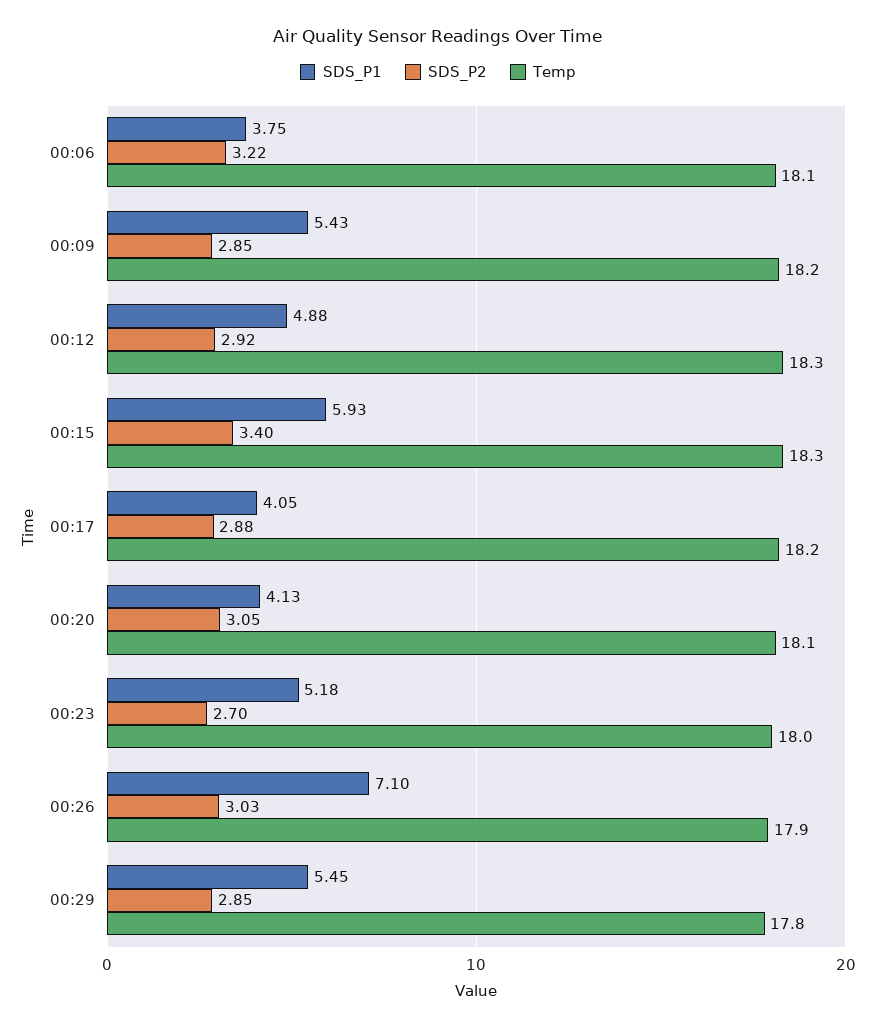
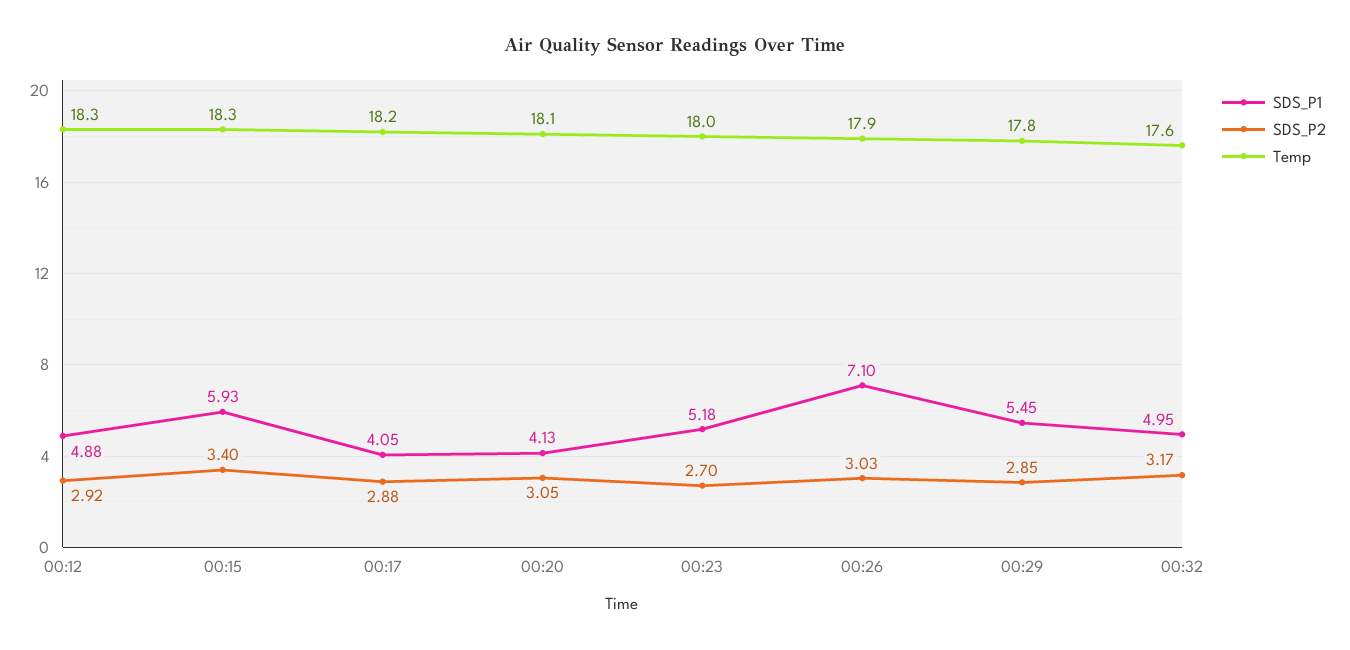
SDS_P1, 00:06: 3.75 -> none
SDS_P2, 00:06: 3.22 -> none
Temp, 00:06: 18.1 -> none
SDS_P1, 00:09: 5.43 -> none
SDS_P2, 00:09: 2.85 -> none
Temp, 00:09: 18.2 -> none
SDS_P1, 00:32: none -> 4.95
SDS_P2, 00:32: none -> 3.17
Temp, 00:32: none -> 17.6

